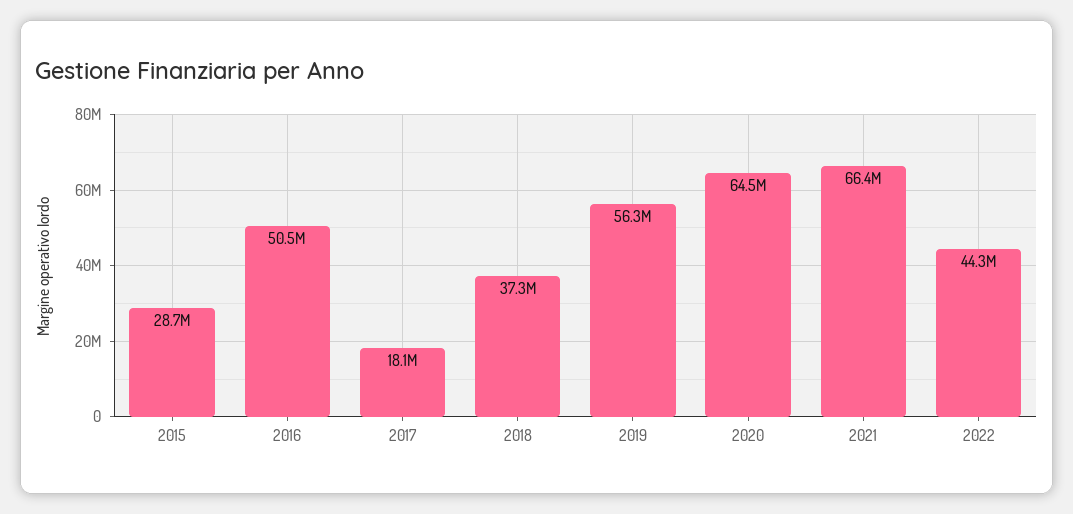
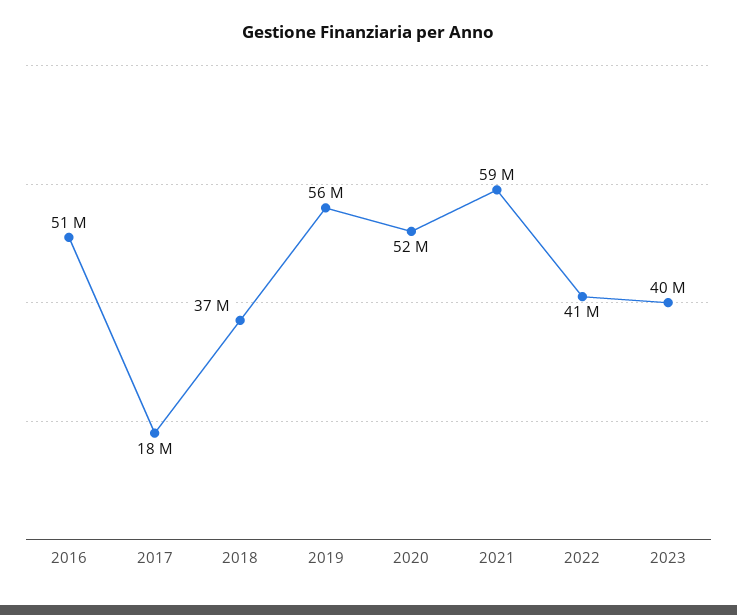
2015: 28700000 -> none
2020: 64500000 -> 52000000
2021: 66400000 -> 59000000
2022: 44300000 -> 41000000
2023: none -> 40000000

